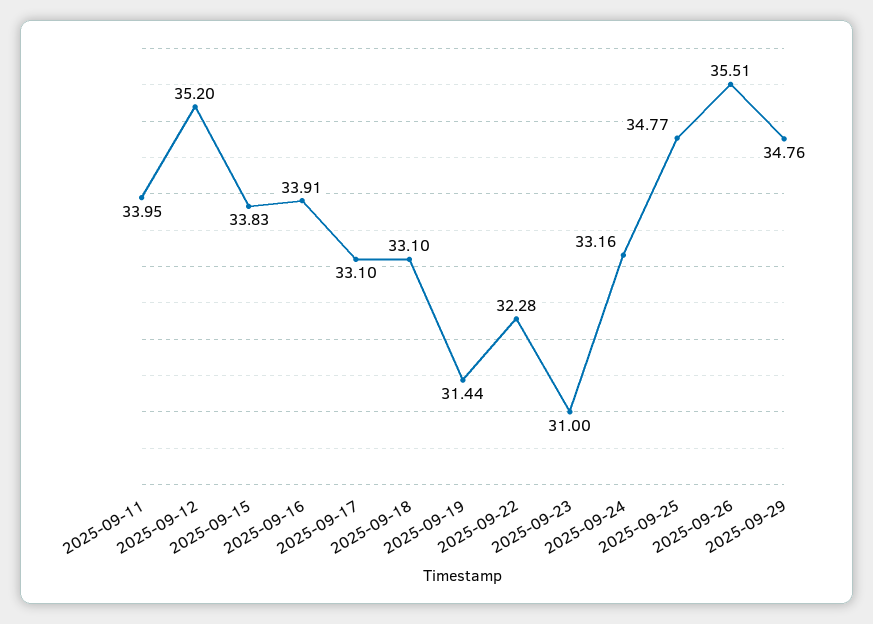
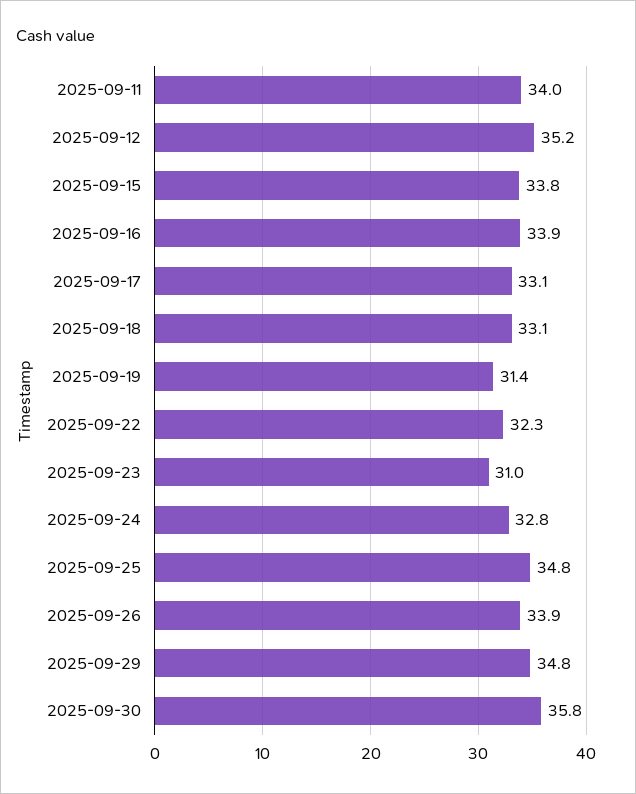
2025-09-24: 33.16 -> 32.8
2025-09-26: 35.51 -> 33.9
2025-09-30: none -> 35.8

